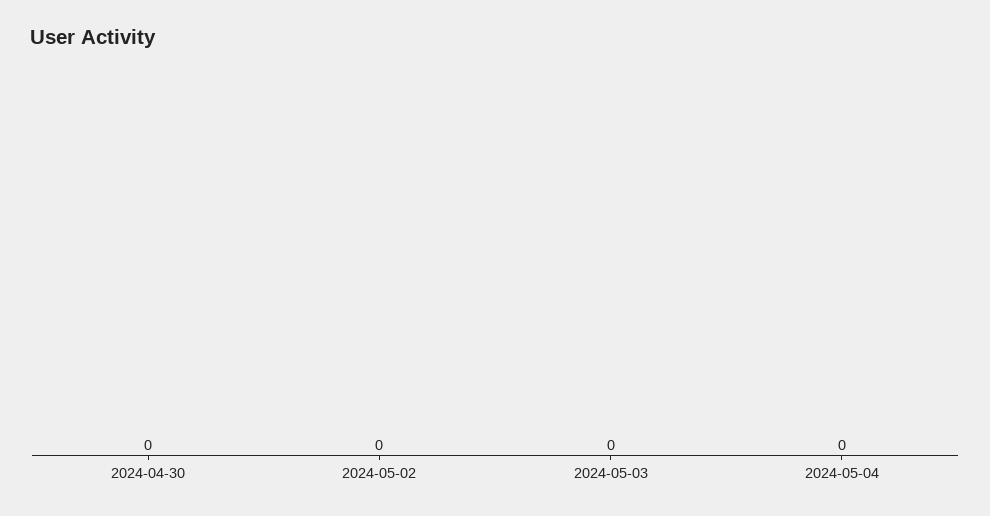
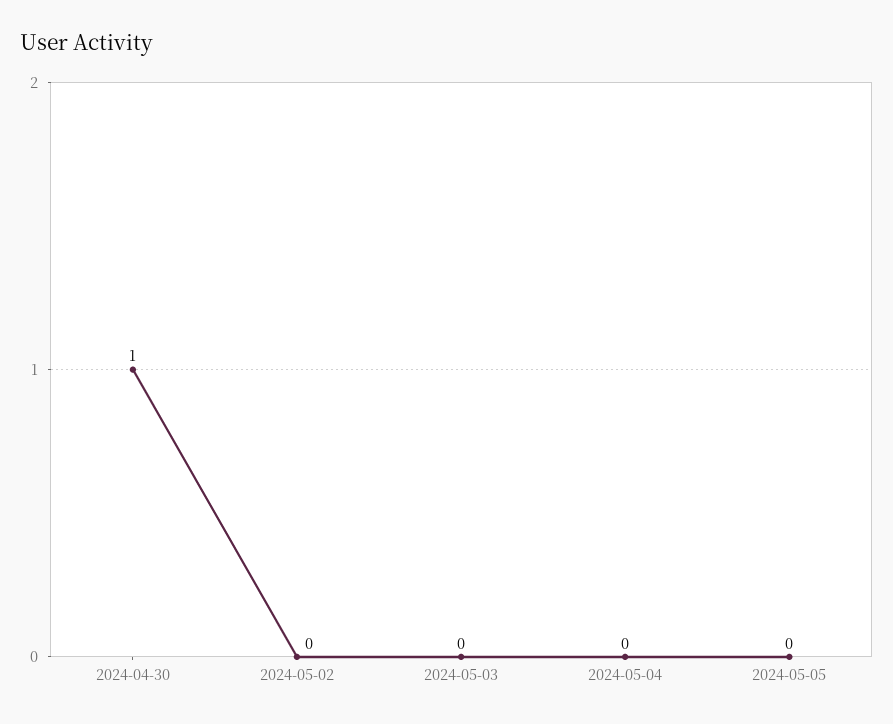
2024-04-30: 0 -> 1
2024-05-05: none -> 0

